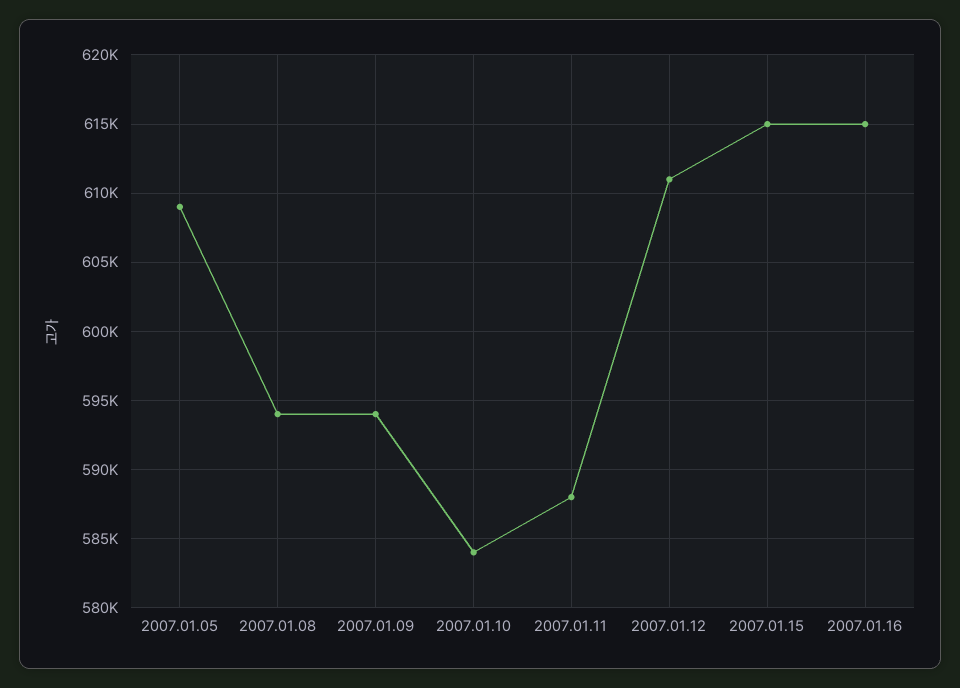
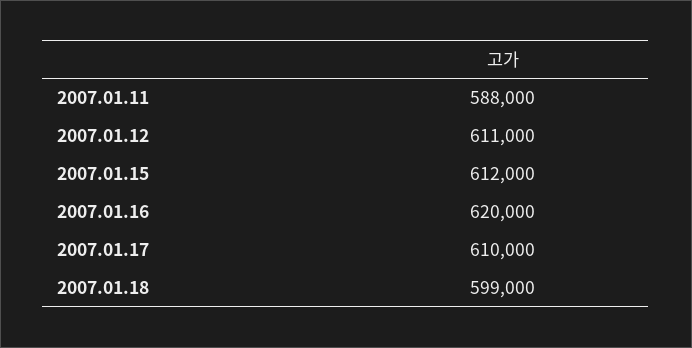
2007.01.05: 609000 -> none
2007.01.08: 594000 -> none
2007.01.09: 594000 -> none
2007.01.10: 584000 -> none
2007.01.15: 615000 -> 612000
2007.01.16: 615000 -> 620000
2007.01.17: none -> 610000
2007.01.18: none -> 599000

